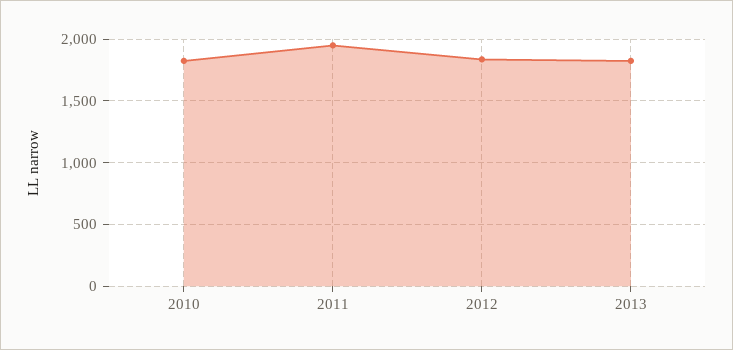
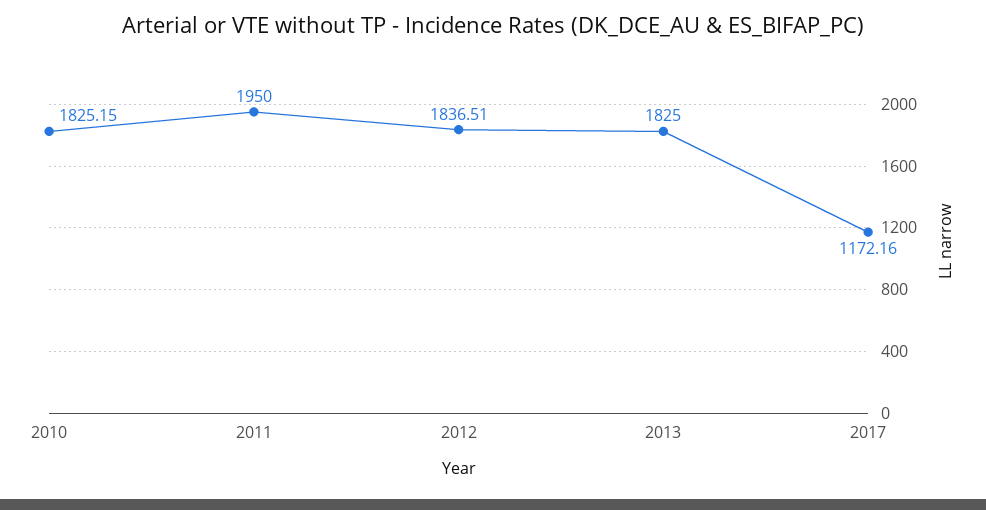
2017: none -> 1172.16

